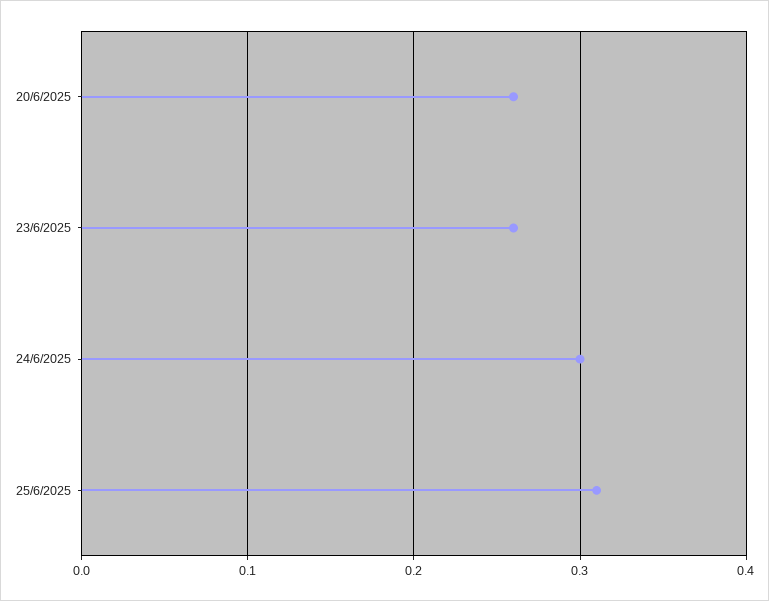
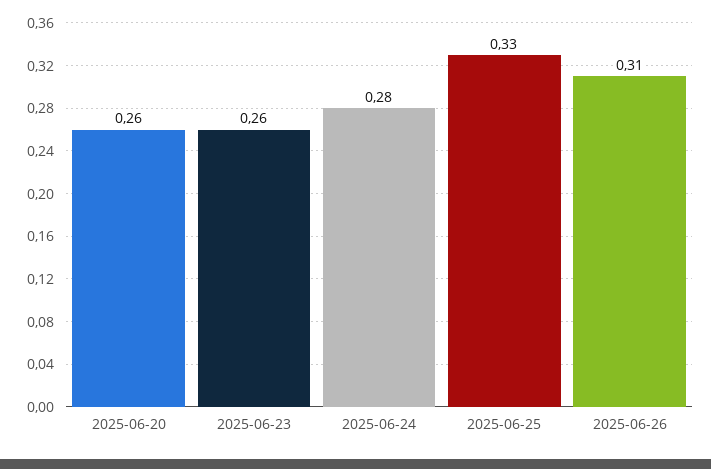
24/6/2025: 0.3 -> 0.28
25/6/2025: 0.31 -> 0.33
2025-06-26: none -> 0.31

